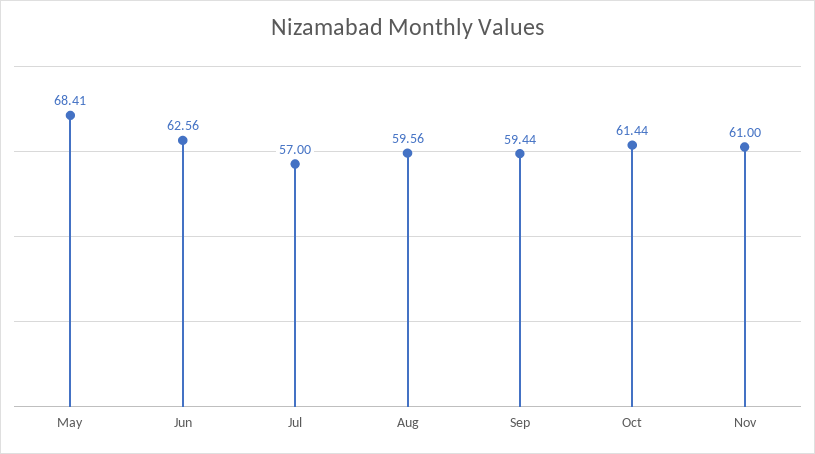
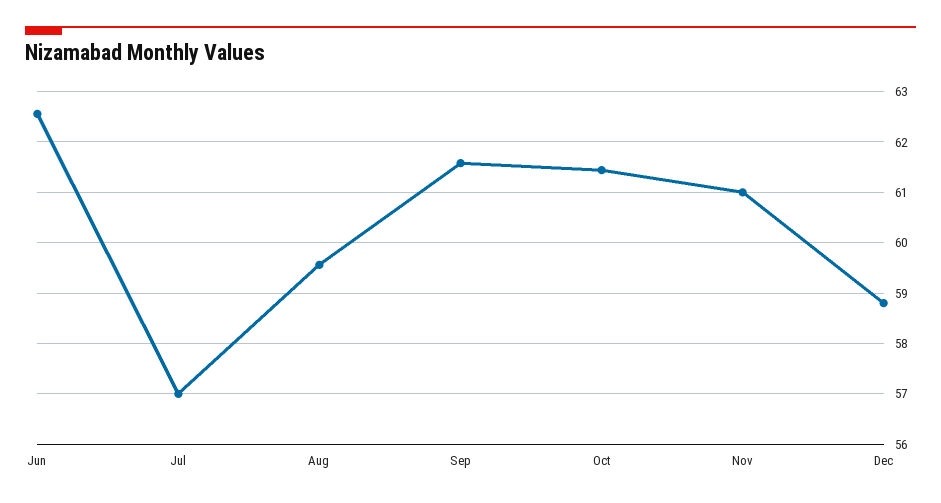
May: 68.41 -> none
Sep: 59.44 -> 61.6
Dec: none -> 58.8

